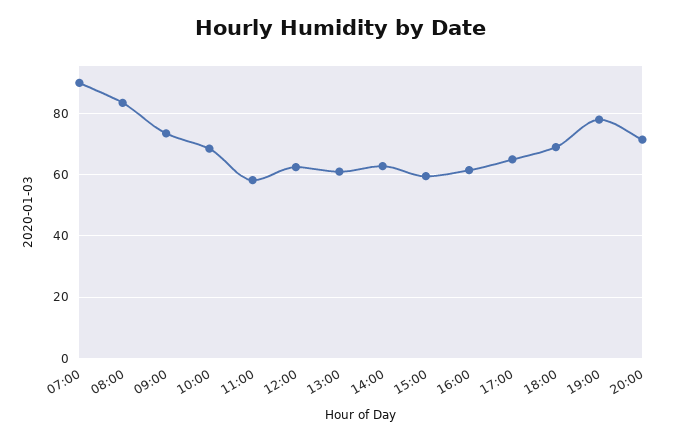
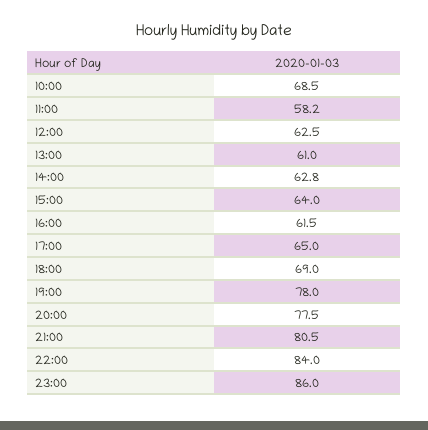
07:00: 90 -> none
08:00: 84 -> none
09:00: 74 -> none
15:00: 60 -> 64
20:00: 72 -> 77.5
21:00: none -> 80.5
22:00: none -> 84
23:00: none -> 86

